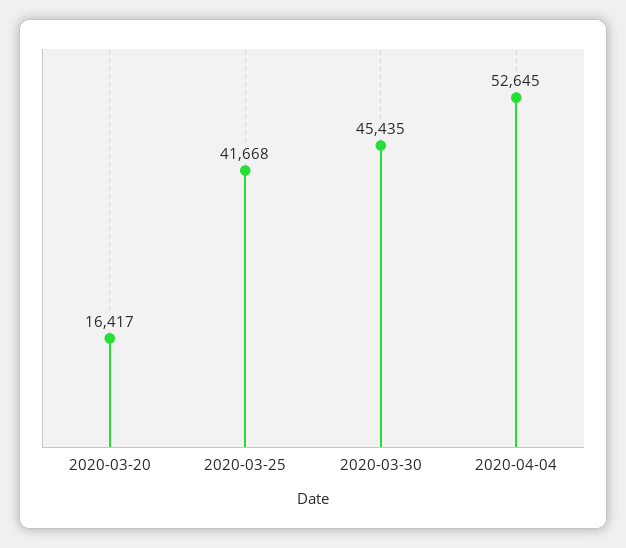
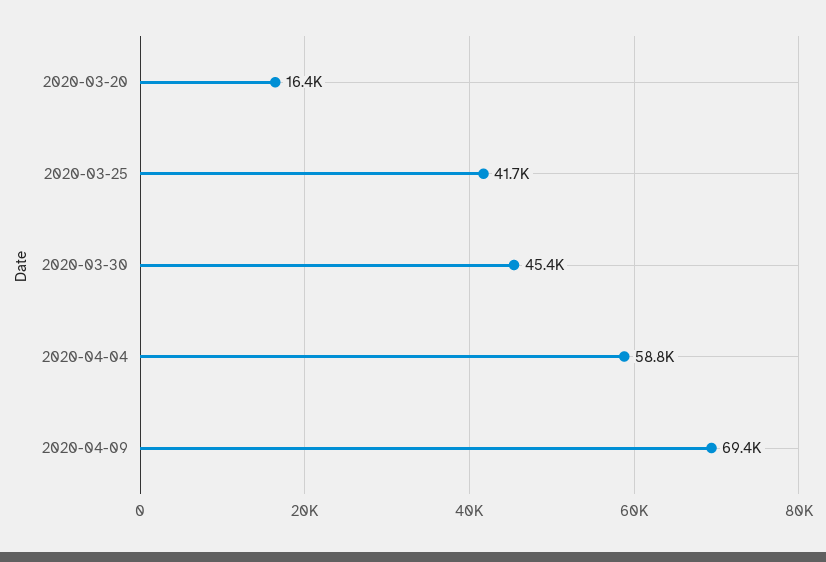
2020-04-04: 52645 -> 58800
2020-04-09: none -> 69400

